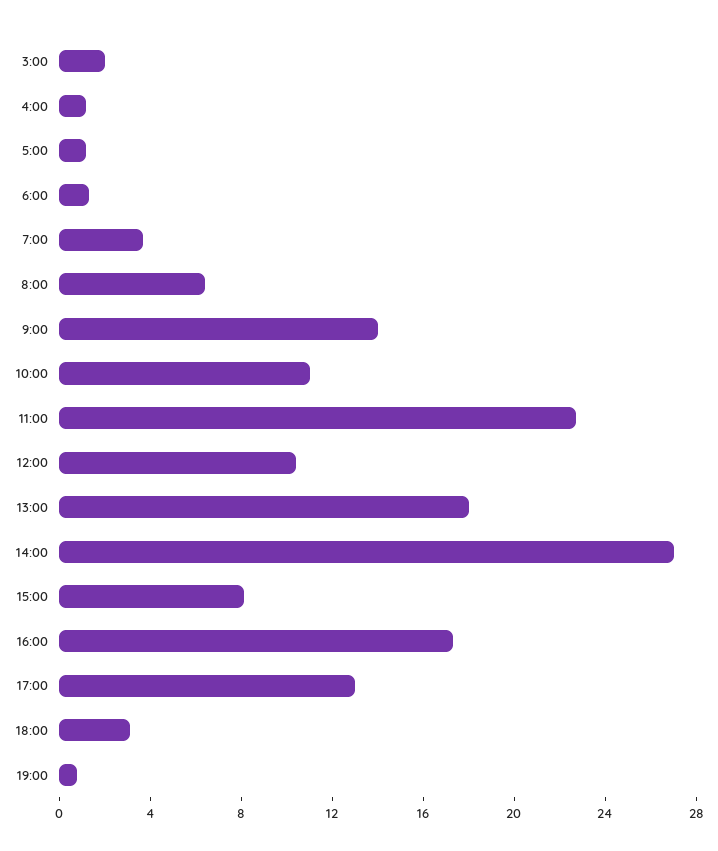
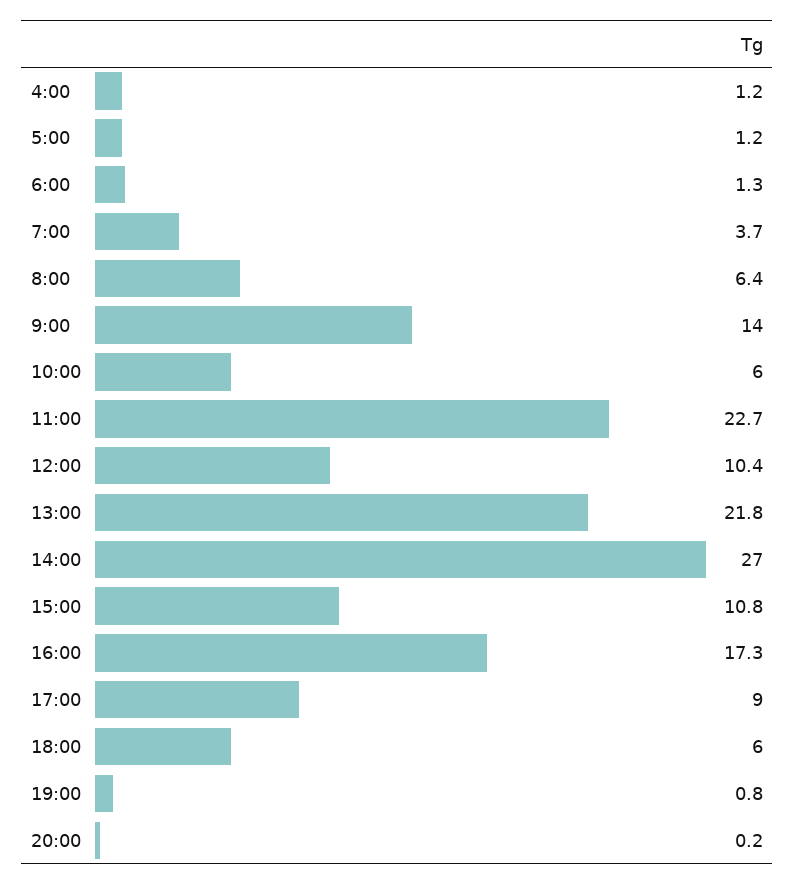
3:00: 2 -> none
10:00: 11 -> 6
13:00: 18 -> 21.8
15:00: 8 -> 10.8
17:00: 13 -> 9
18:00: 3 -> 6
20:00: none -> 0.2

